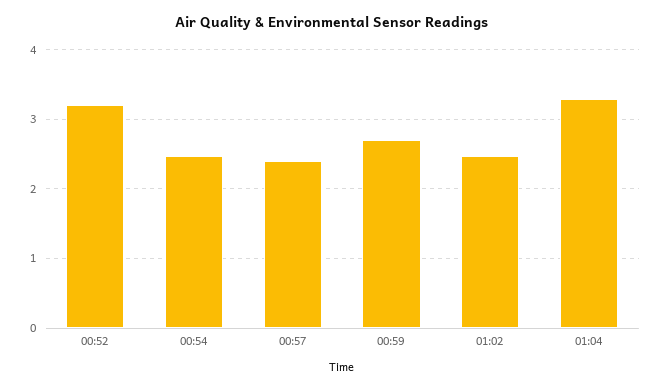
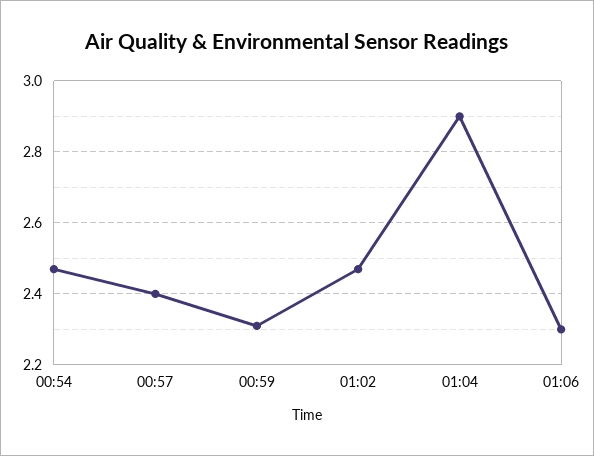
00:52: 3.2 -> none
00:59: 2.7 -> 2.3
01:04: 3.3 -> 2.9
01:06: none -> 2.3

